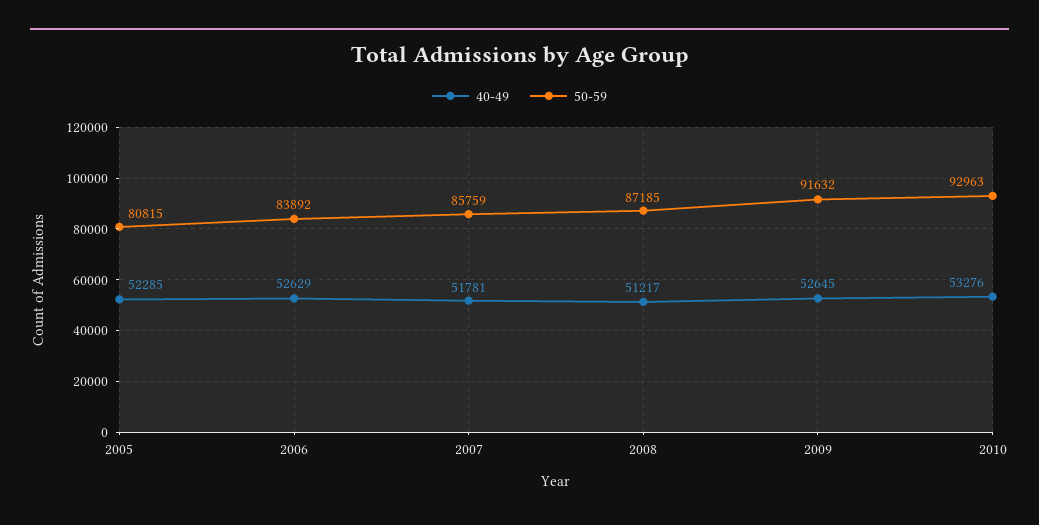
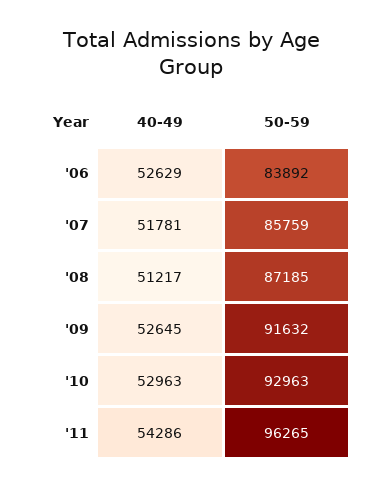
40-49, 2005: 52285 -> none
50-59, 2005: 80815 -> none
40-49, 2010: 53276 -> 52963
40-49, '11: none -> 54286
50-59, '11: none -> 96265

